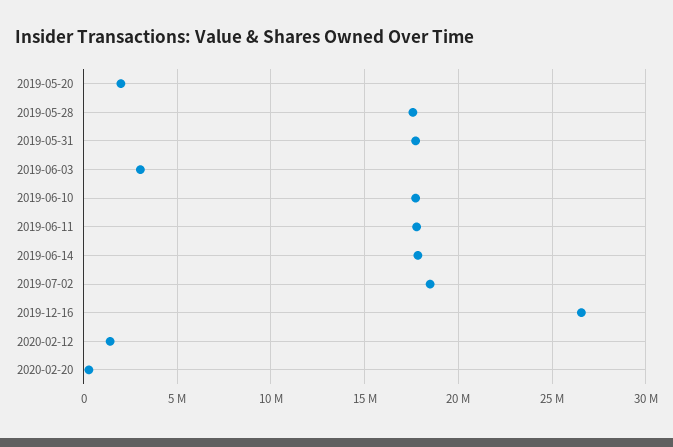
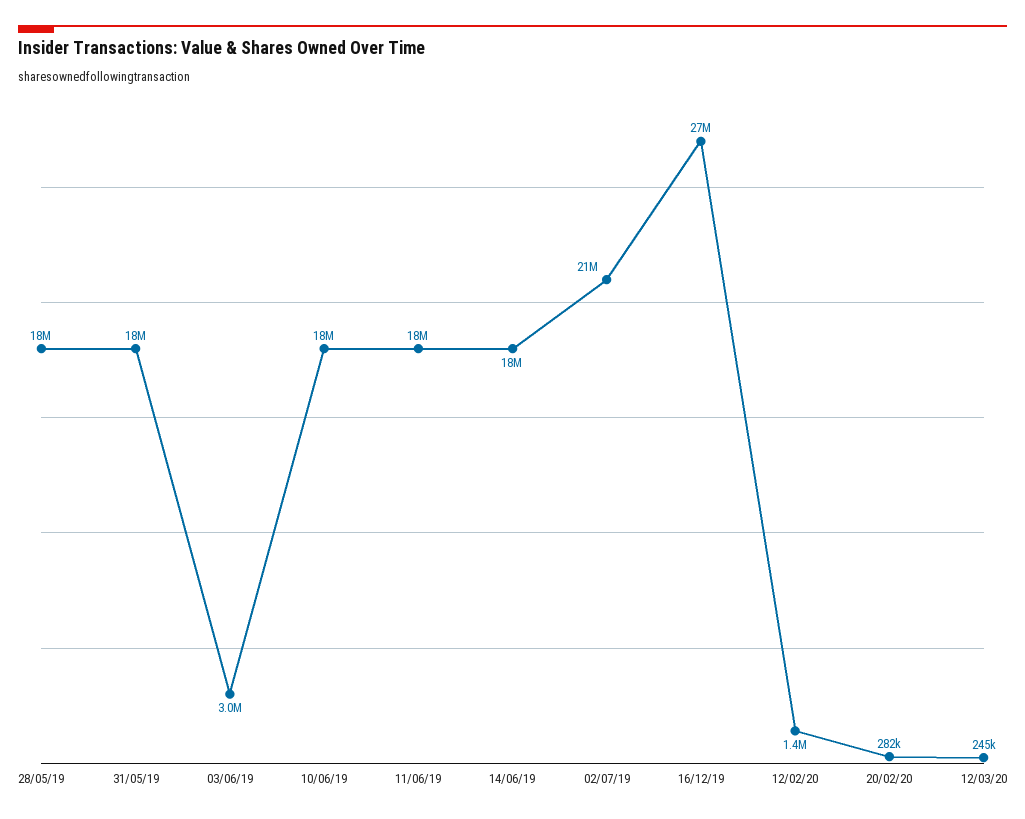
2019-05-20: 2000000 -> none
2019-07-02: 18500000 -> 21000000
12/03/20: none -> 245000

